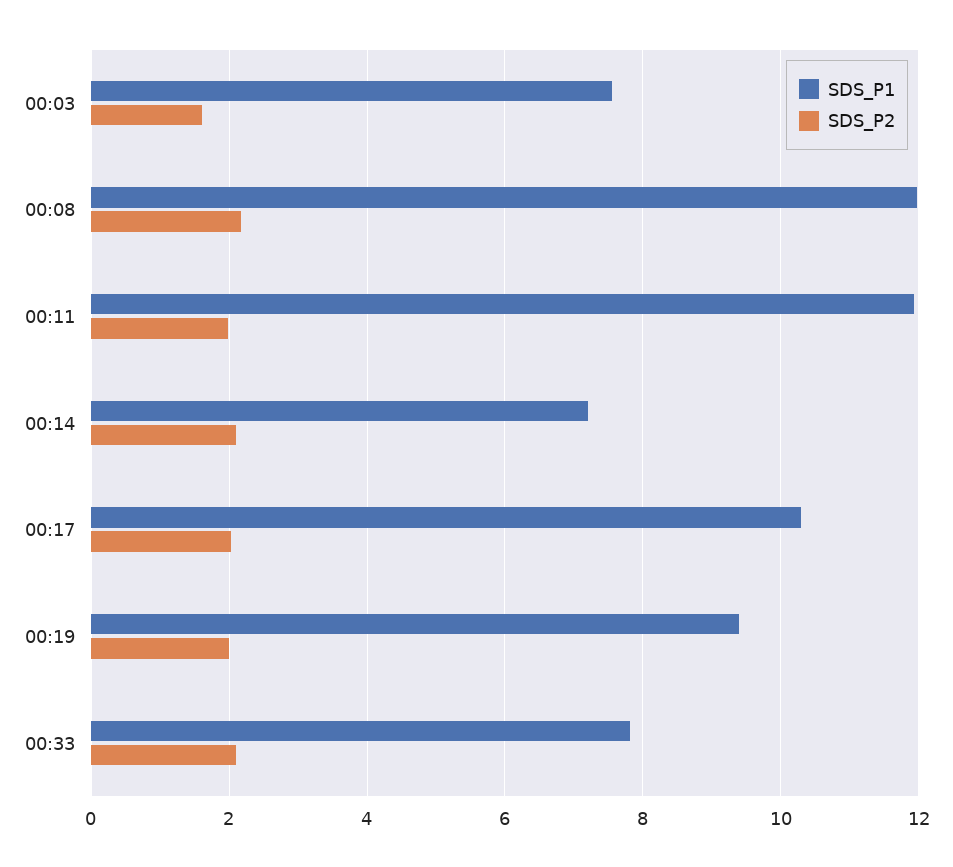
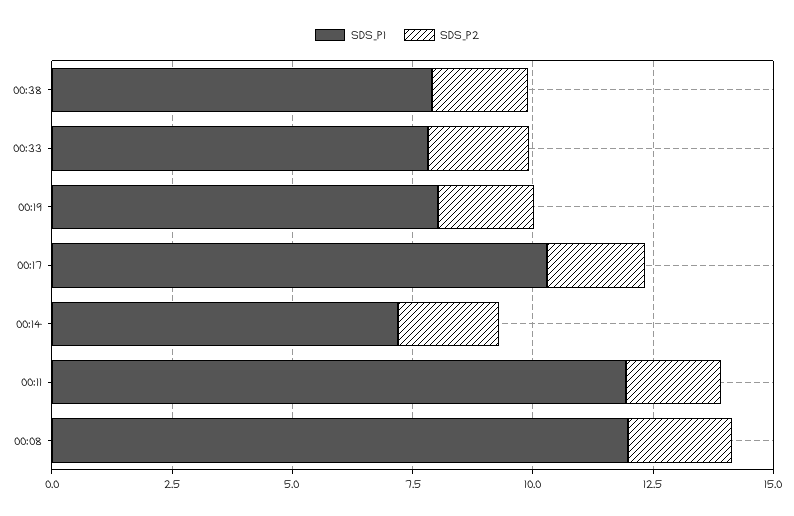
SDS_P1, 00:03: 7.6 -> none
SDS_P2, 00:03: 1.6 -> none
SDS_P1, 00:19: 9.4 -> 8
SDS_P1, 00:38: none -> 8
SDS_P2, 00:38: none -> 2

